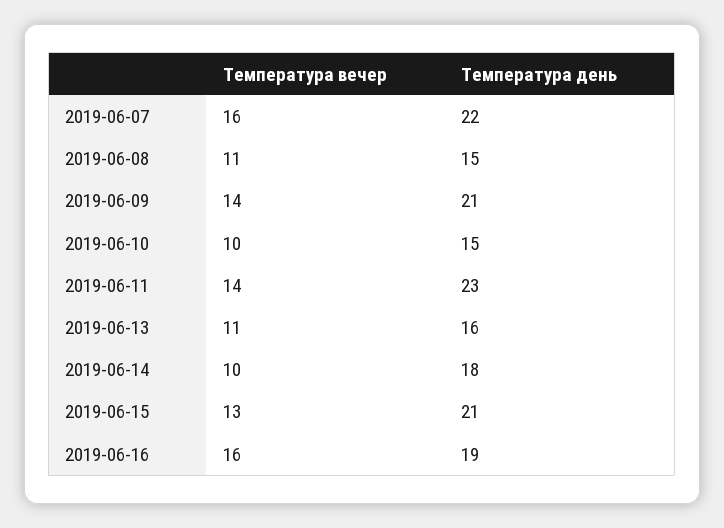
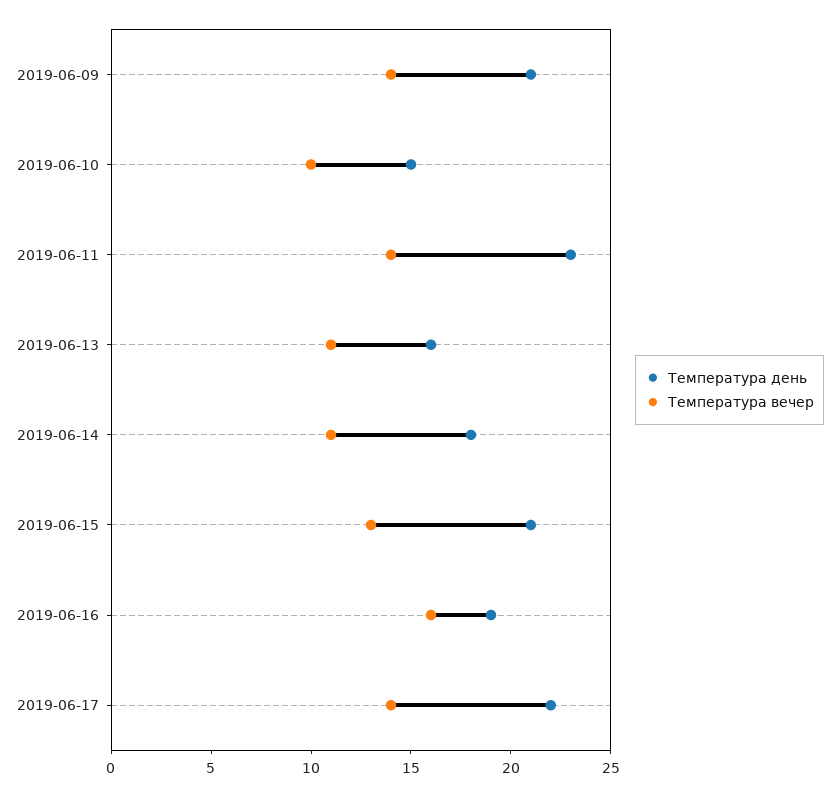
Температура вечер, 2019-06-07: 16 -> none
Температура день, 2019-06-07: 22 -> none
Температура вечер, 2019-06-08: 11 -> none
Температура день, 2019-06-08: 15 -> none
Температура вечер, 2019-06-14: 10 -> 11
Температура день, 2019-06-17: none -> 22
Температура вечер, 2019-06-17: none -> 14

